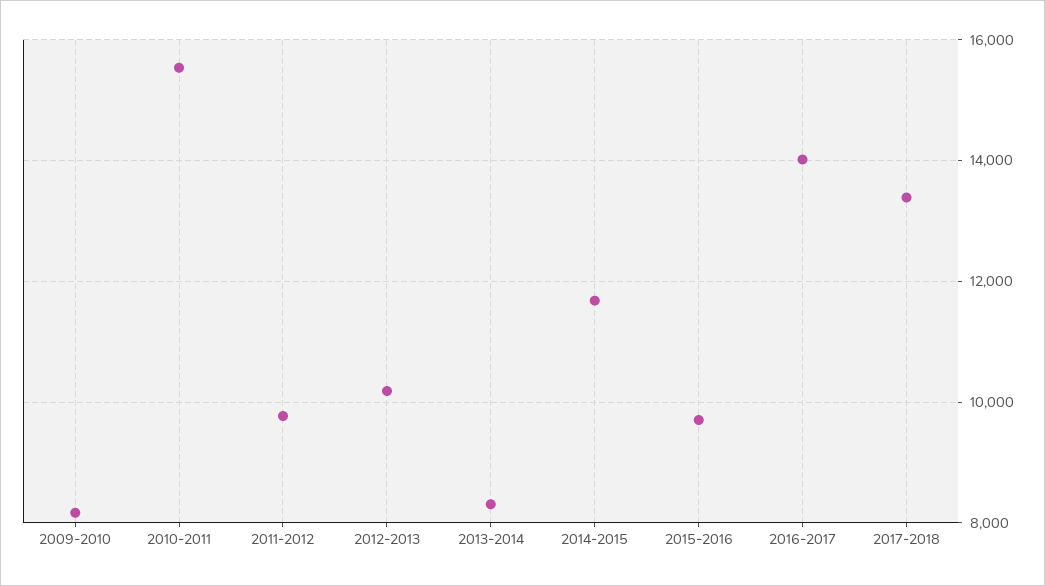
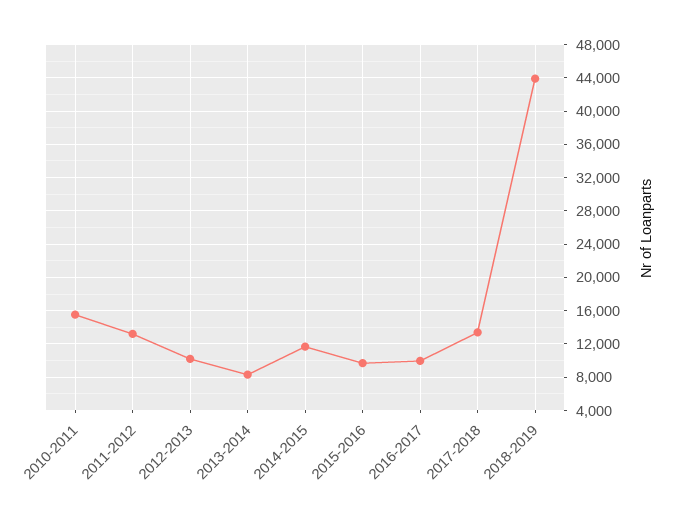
2009-2010: 8200 -> none
2011-2012: 9800 -> 13000
2016-2017: 14000 -> 10000
2018-2019: none -> 44000

